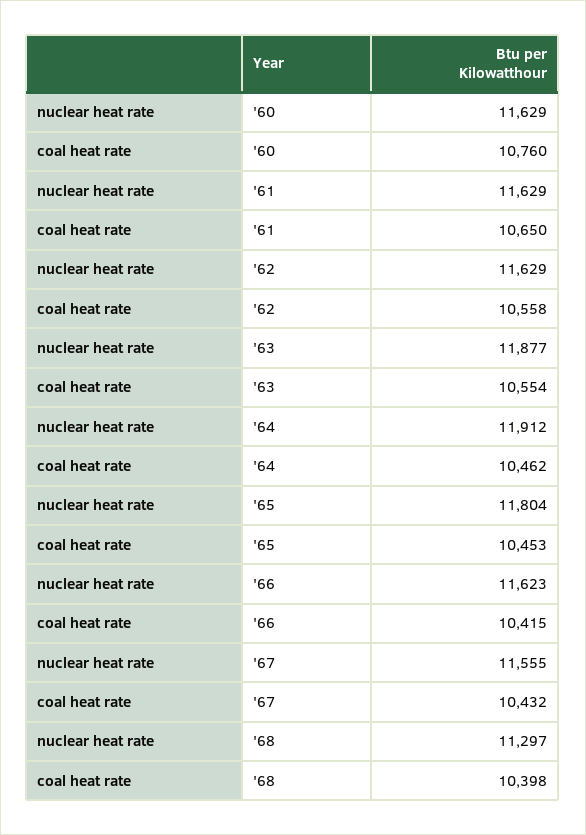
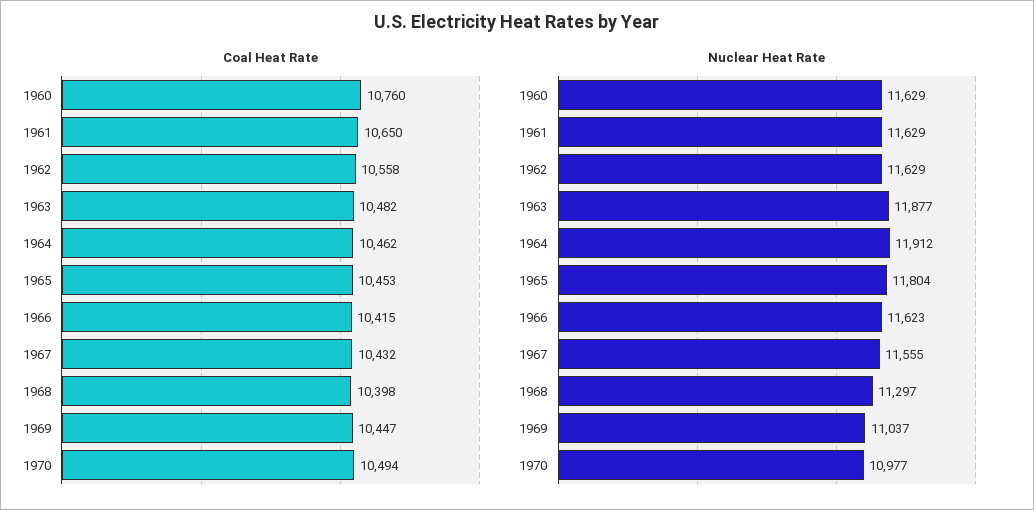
coal heat rate, '63: 10554 -> 10482
coal heat rate, 1969: none -> 10447
coal heat rate, 1970: none -> 10494
nuclear heat rate, 1969: none -> 11037
nuclear heat rate, 1970: none -> 10977

